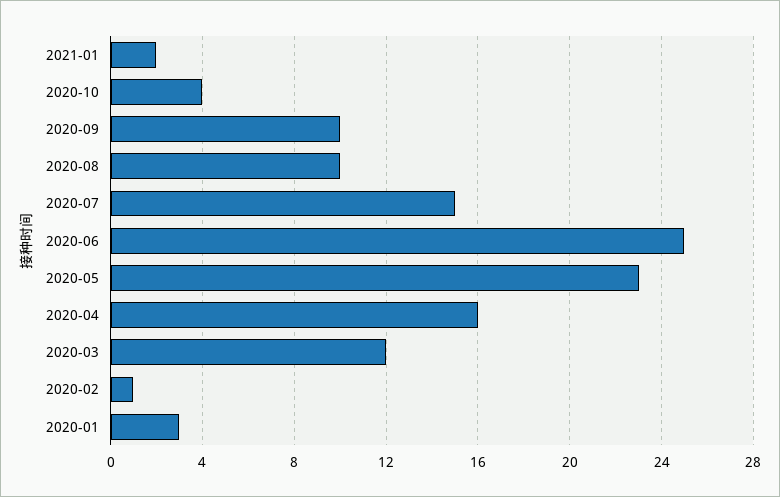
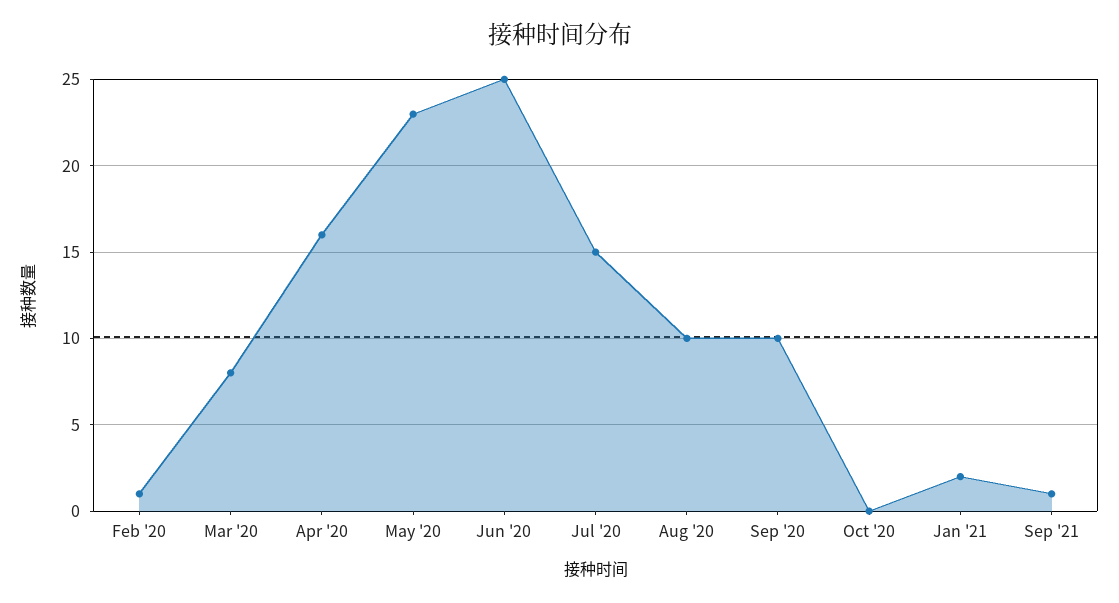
2020-10: 4 -> 0
2020-03: 12 -> 8
2020-01: 3 -> none
Sep '21: none -> 1

